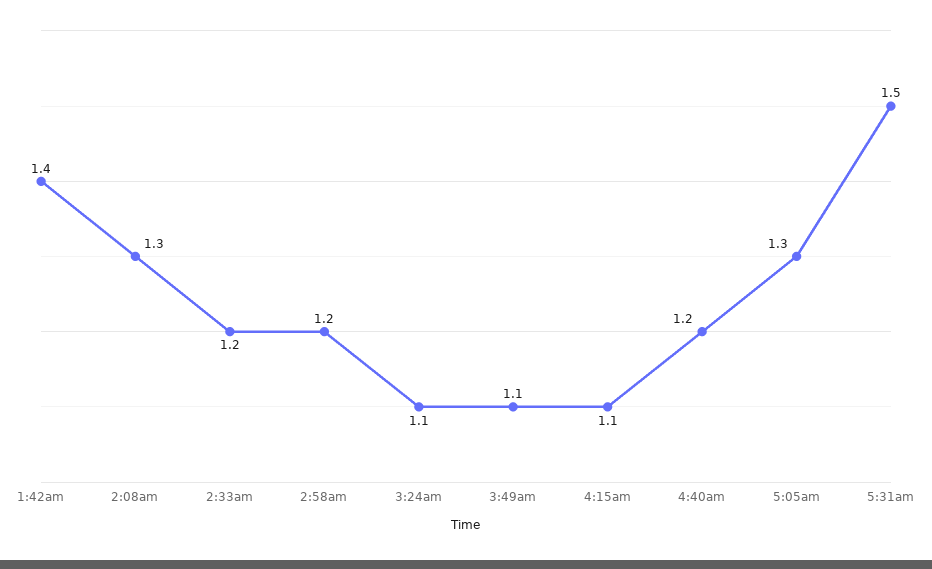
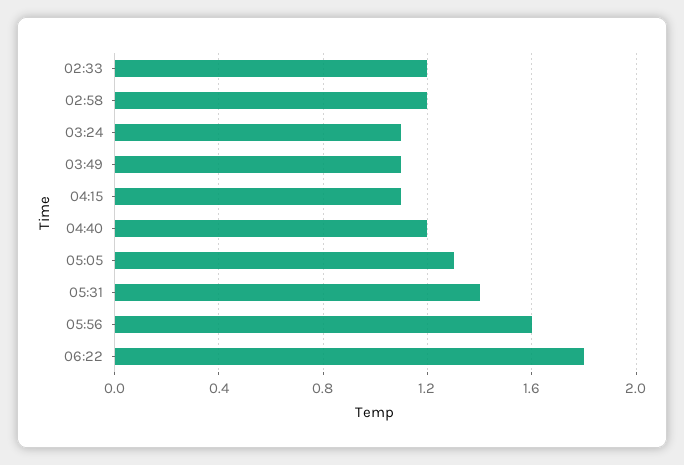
1:42am: 1.4 -> none
2:08am: 1.3 -> none
5:31am: 1.5 -> 1.4
05:56: none -> 1.6
06:22: none -> 1.8

